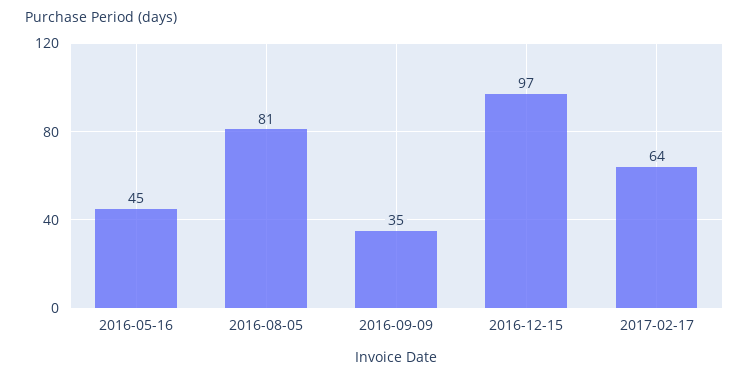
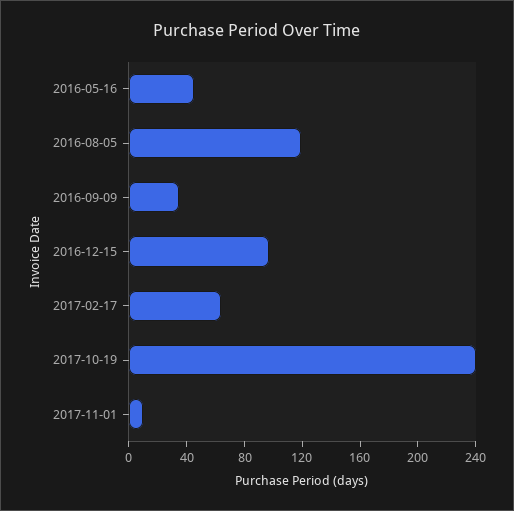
2016-08-05: 81 -> 120
2017-10-19: none -> 240
2017-11-01: none -> 10

